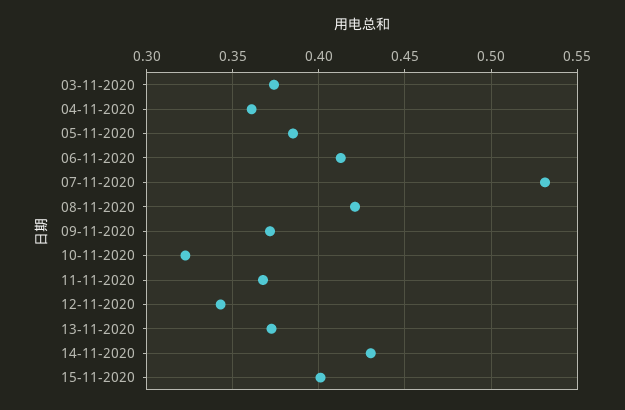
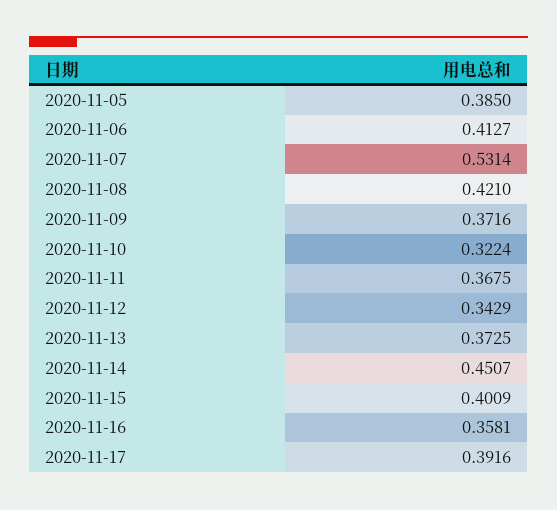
03-11-2020: 0.375 -> none
04-11-2020: 0.36 -> none
14-11-2020: 0.43 -> 0.4507
2020-11-16: none -> 0.3581
2020-11-17: none -> 0.3916

